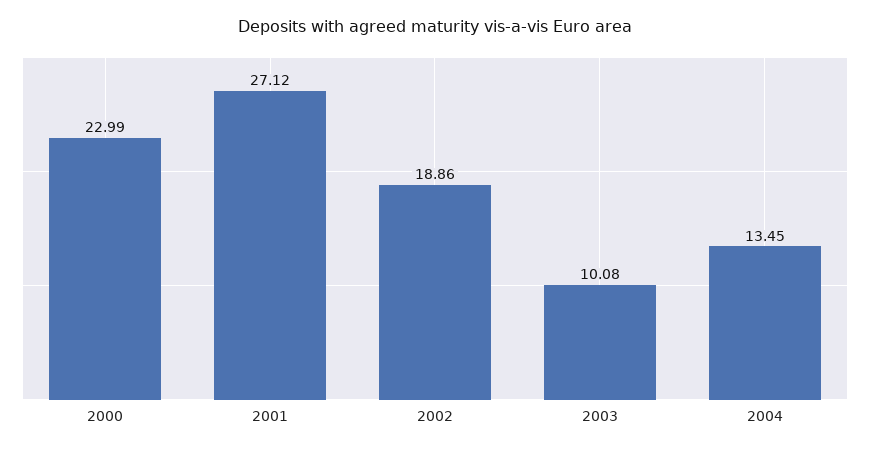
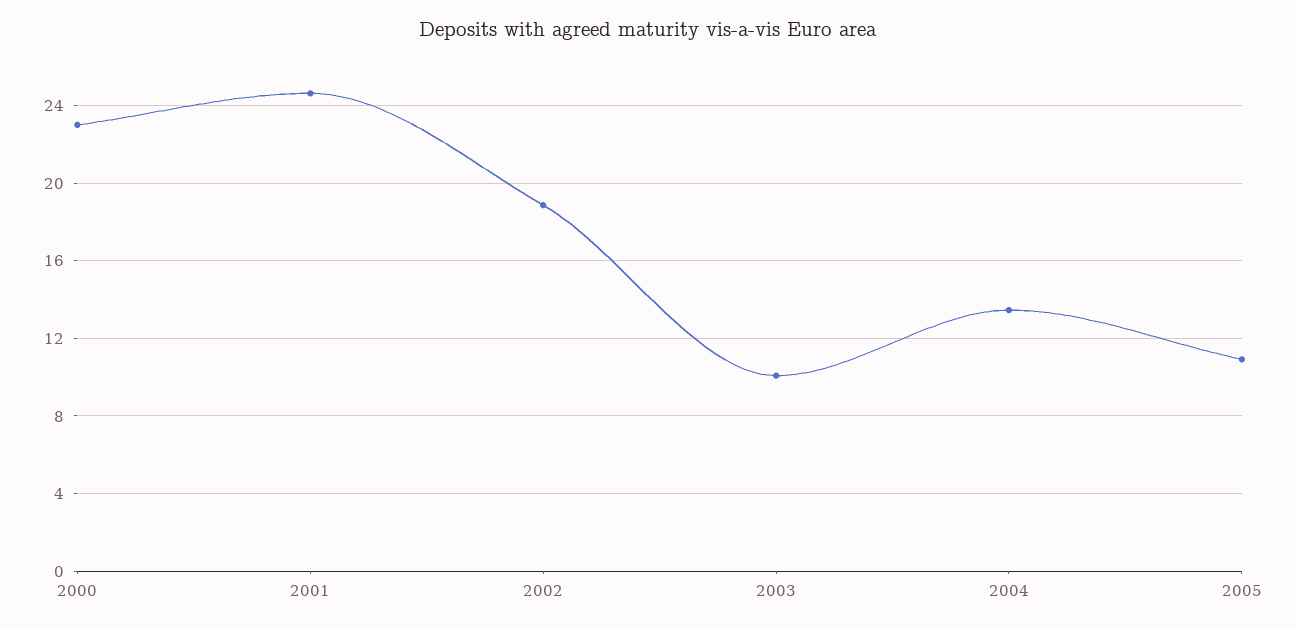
2001: 27.12 -> 24.5
2005: none -> 11

